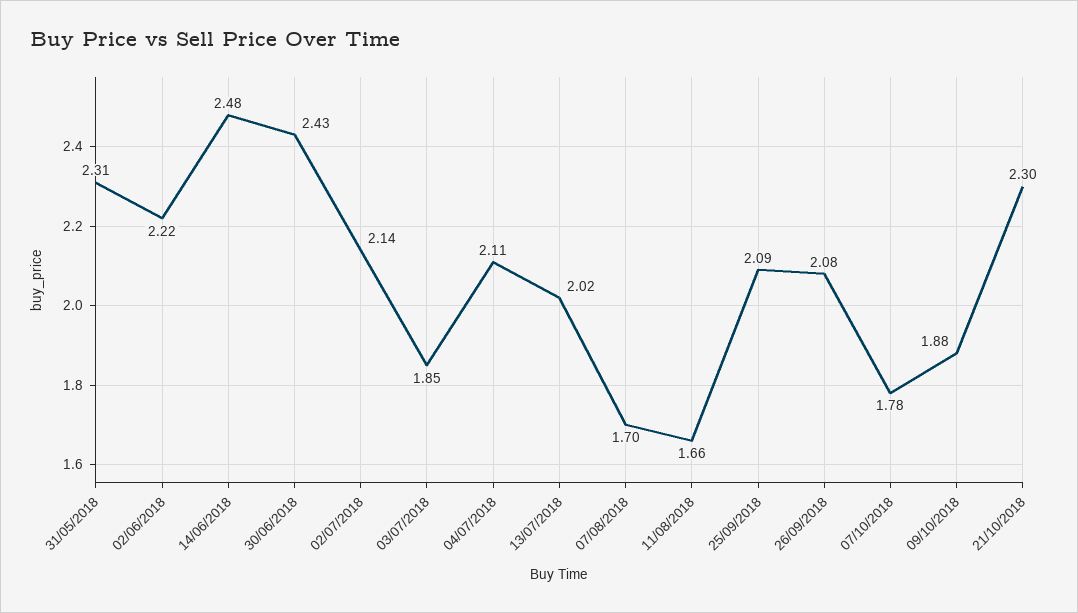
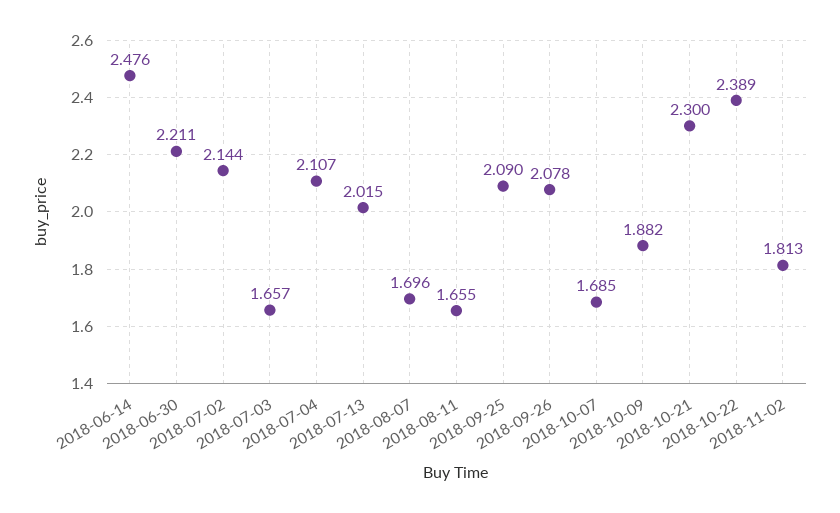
31/05/2018: 2.31 -> none
02/06/2018: 2.22 -> none
30/06/2018: 2.43 -> 2.211
03/07/2018: 1.85 -> 1.657
07/10/2018: 1.78 -> 1.685
2018-10-22: none -> 2.389
2018-11-02: none -> 1.813

